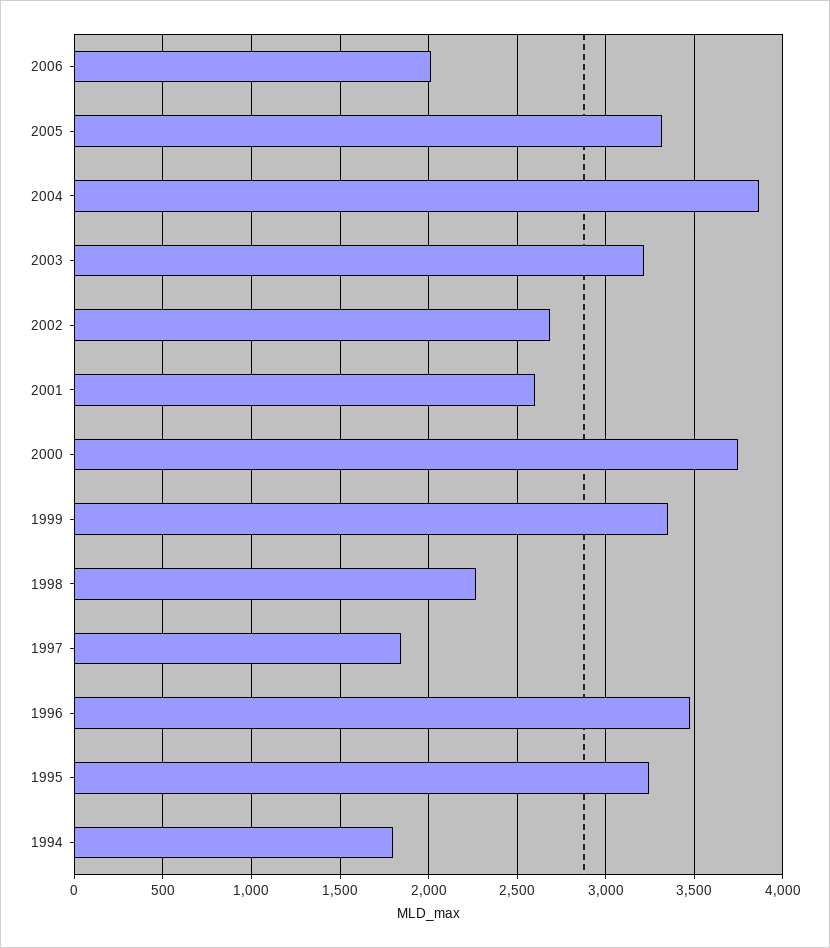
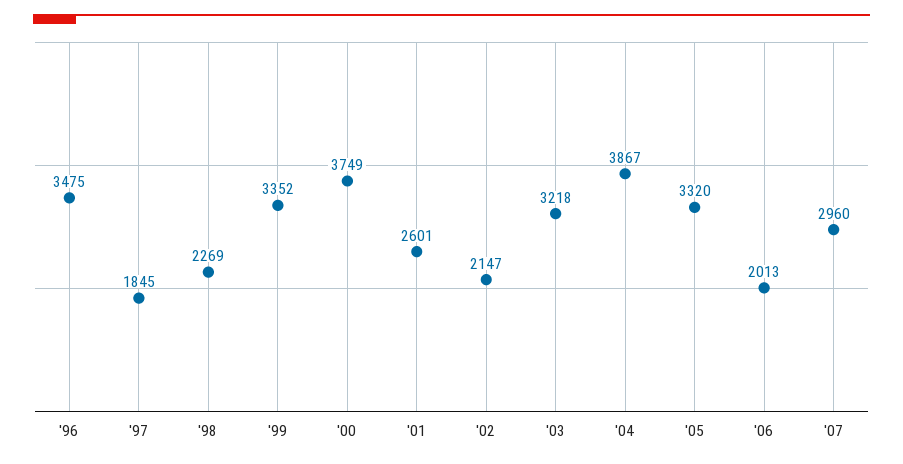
2002: 2700 -> 2147
1995: 3250 -> none
1994: 1800 -> none
'07: none -> 2960

